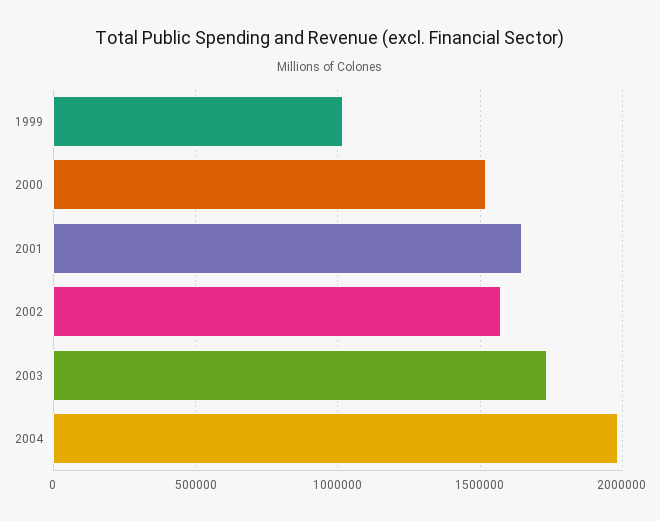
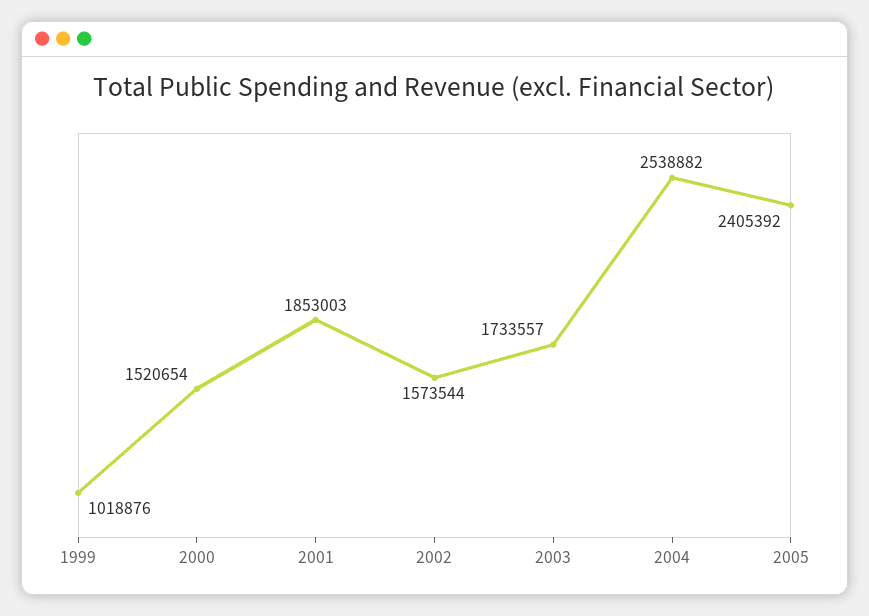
2001: 1650000 -> 1853003
2004: 2000000 -> 2538882
2005: none -> 2405392

